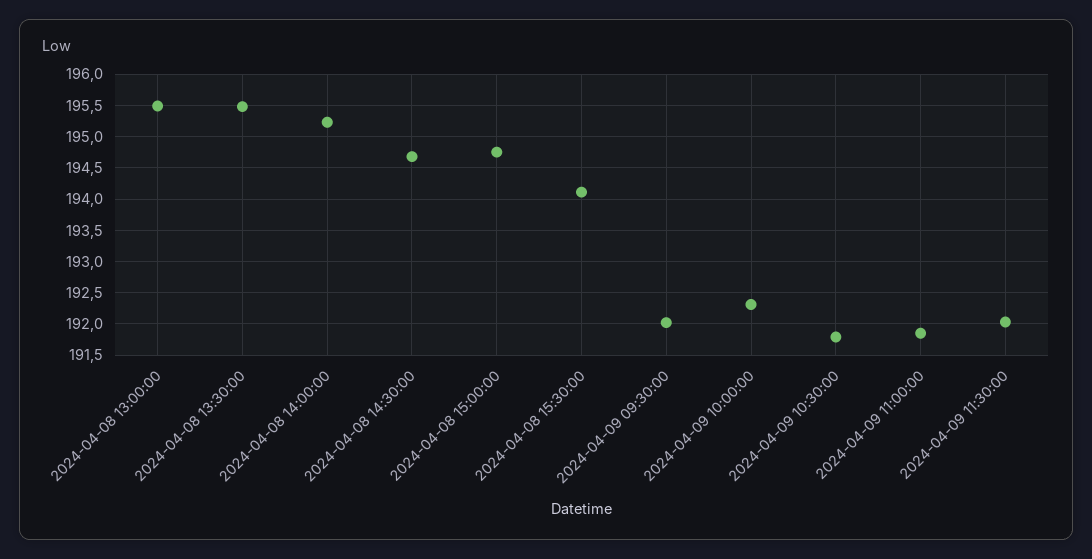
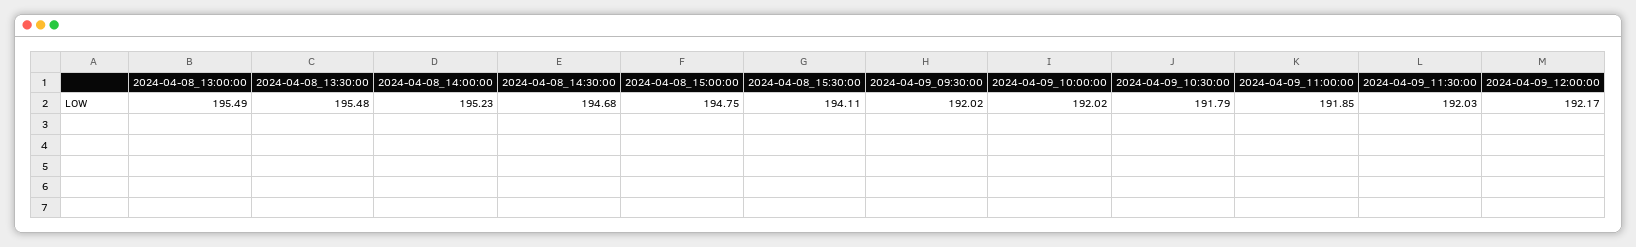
2024-04-09 10:00:00: 192.3 -> 192.02
2024-04-09_12:00:00: none -> 192.17

